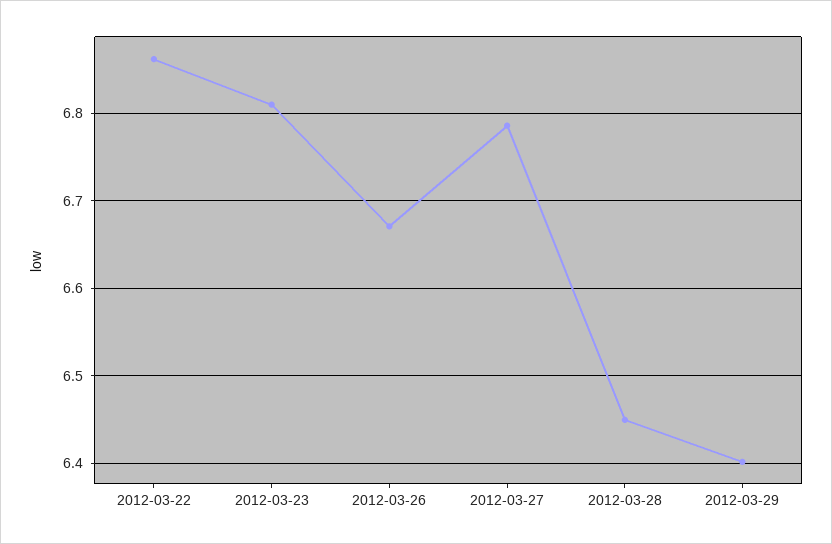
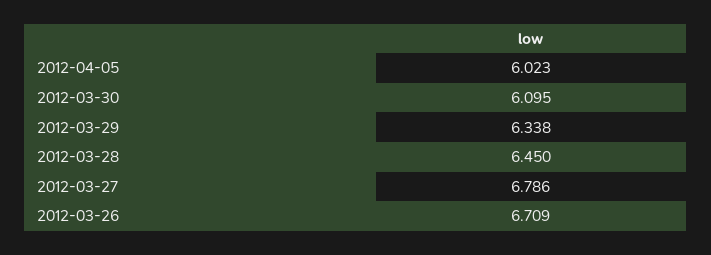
2012-03-22: 6.86 -> none
2012-03-23: 6.81 -> none
2012-03-26: 6.67 -> 6.709
2012-03-29: 6.4 -> 6.338
2012-04-05: none -> 6.023
2012-03-30: none -> 6.095

